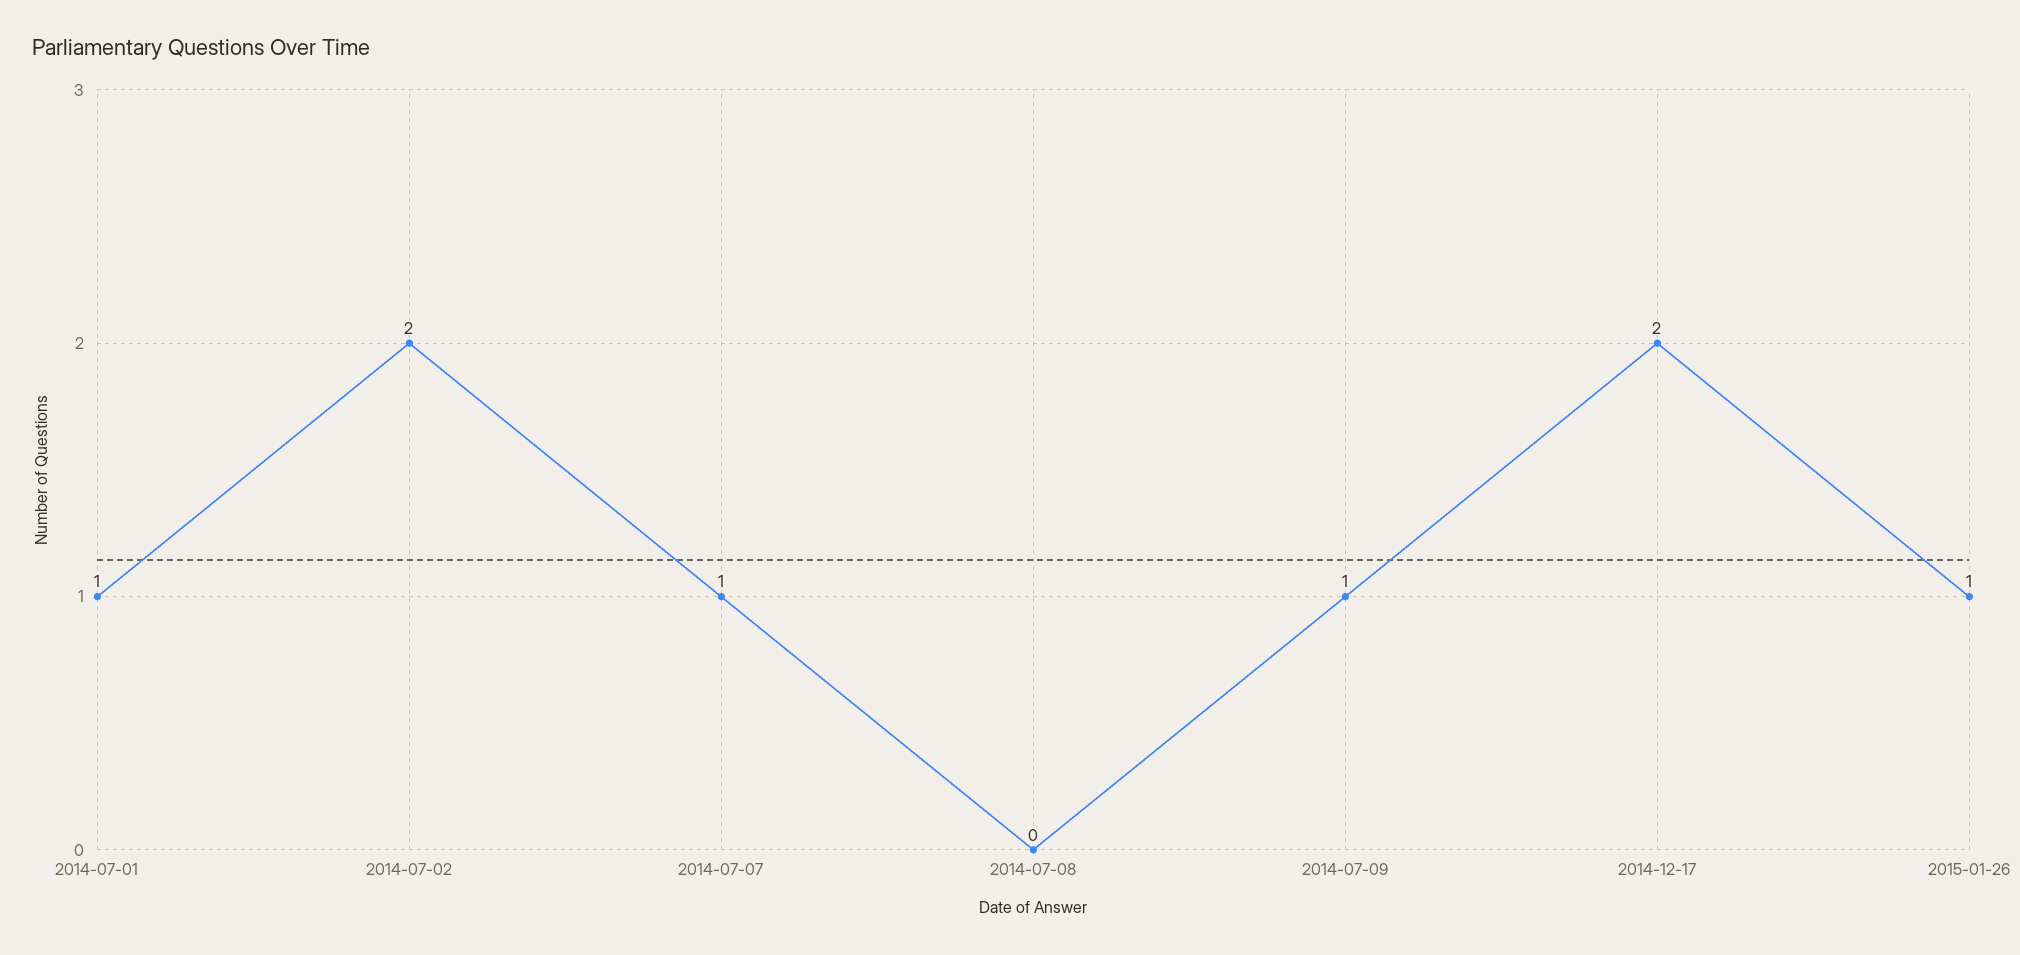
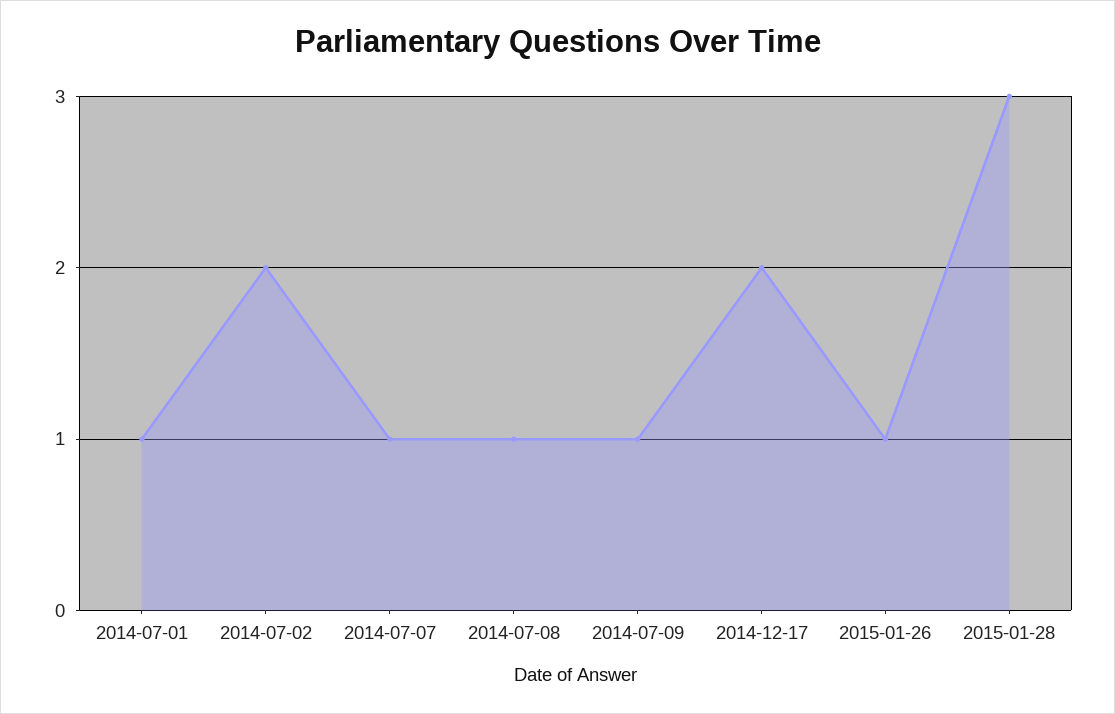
2014-07-08: 0 -> 1
2015-01-28: none -> 3

